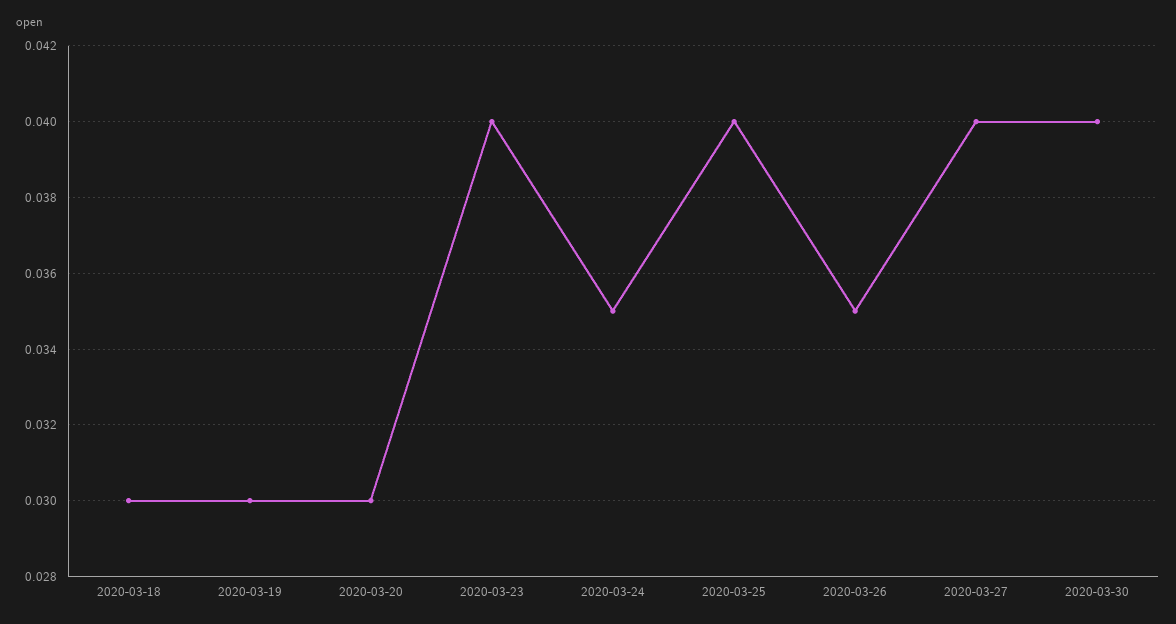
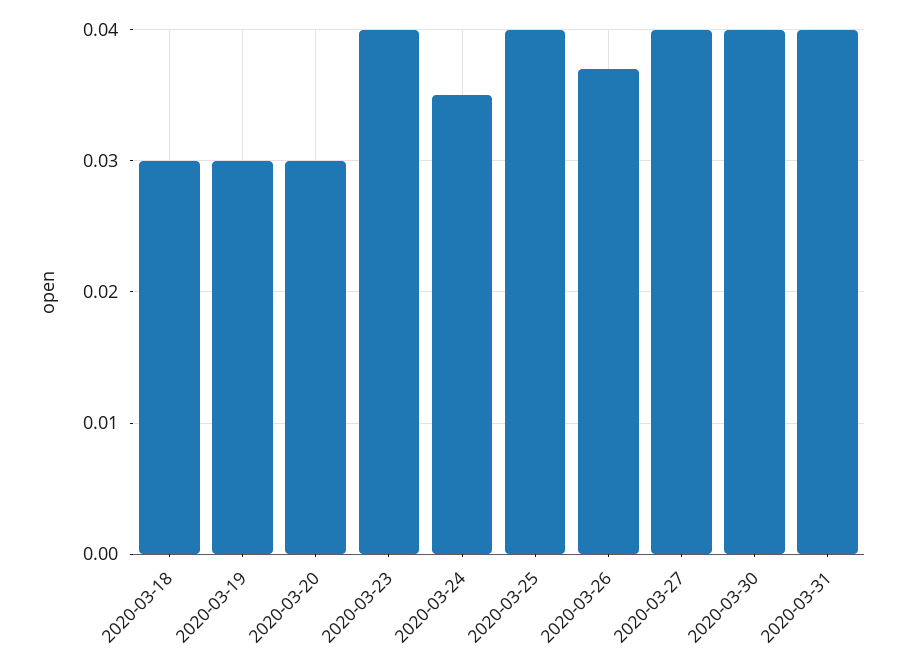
2020-03-26: 0.035 -> 0.037
2020-03-31: none -> 0.04

